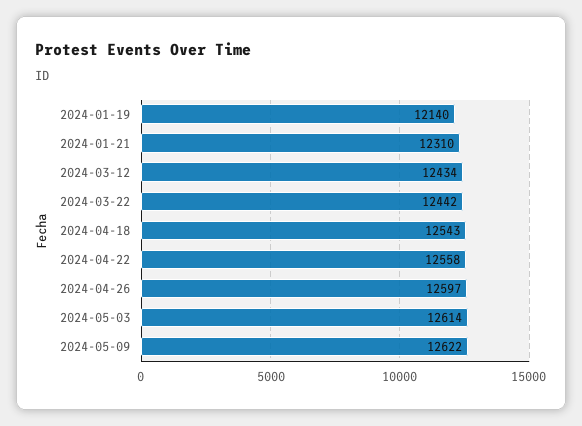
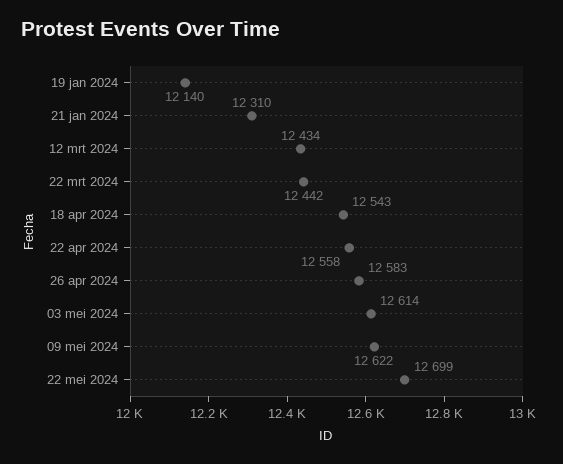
2024-04-26: 12597 -> 12583
22 mei 2024: none -> 12699

